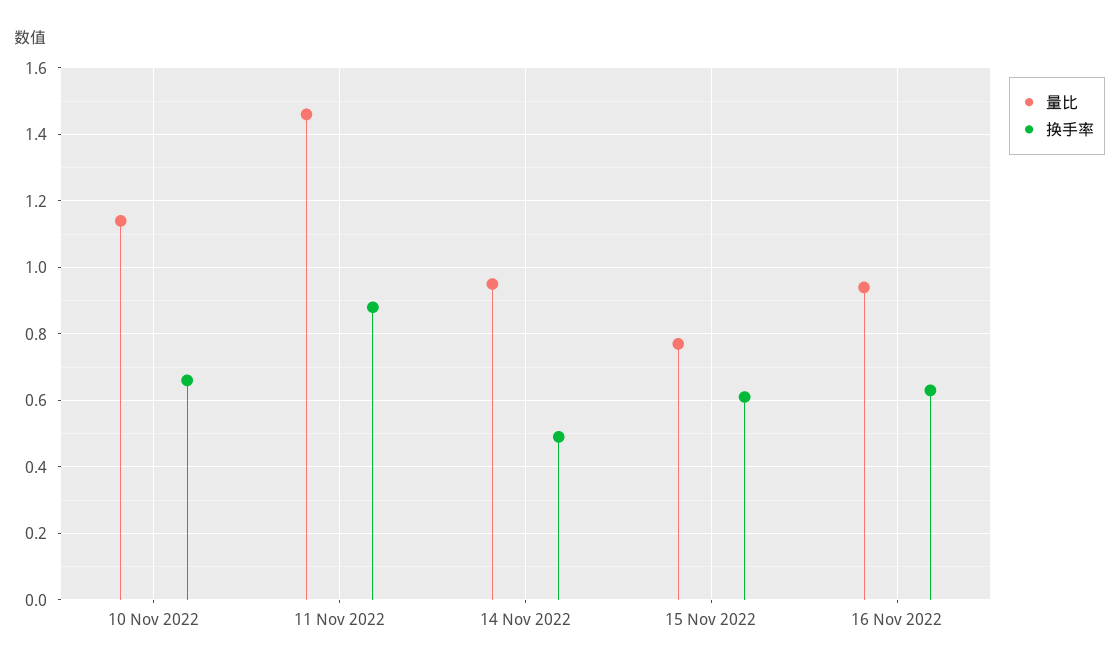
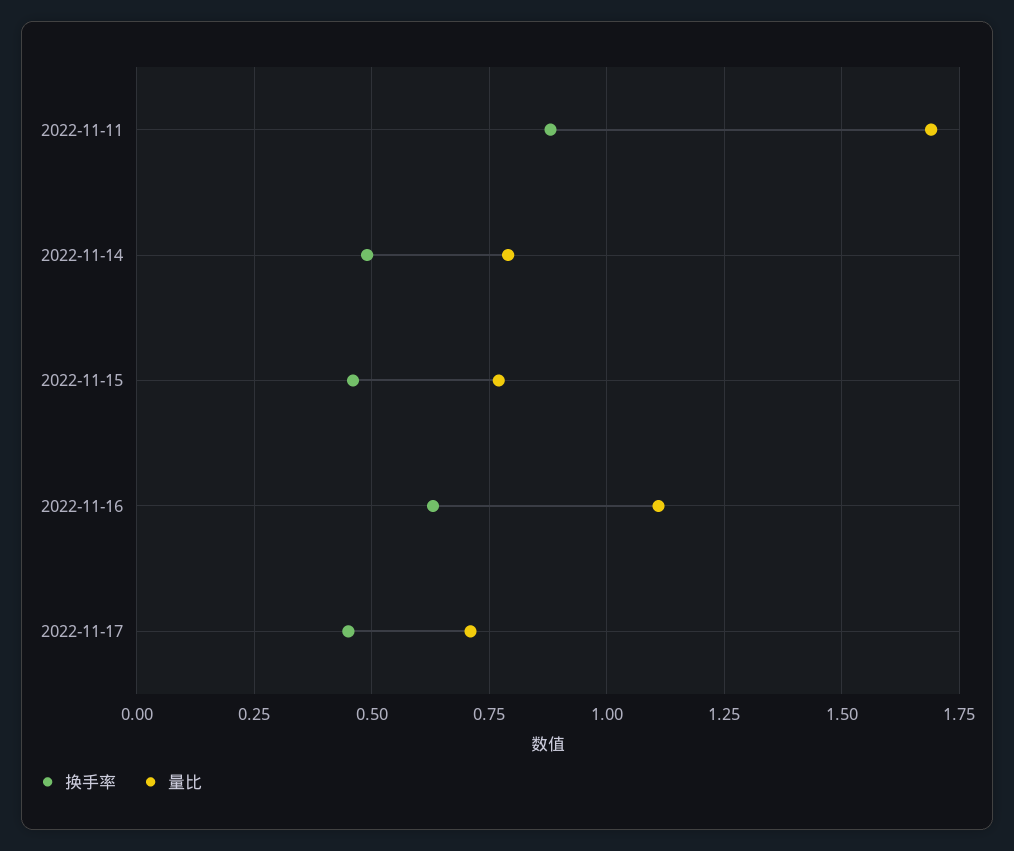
量比, 10 Nov 2022: 1.15 -> none
换手率, 10 Nov 2022: 0.65 -> none
量比, 11 Nov 2022: 1.45 -> 1.7
量比, 14 Nov 2022: 0.95 -> 0.8
换手率, 15 Nov 2022: 0.6 -> 0.45
量比, 16 Nov 2022: 0.95 -> 1.1
换手率, 2022-11-17: none -> 0.45
量比, 2022-11-17: none -> 0.7

